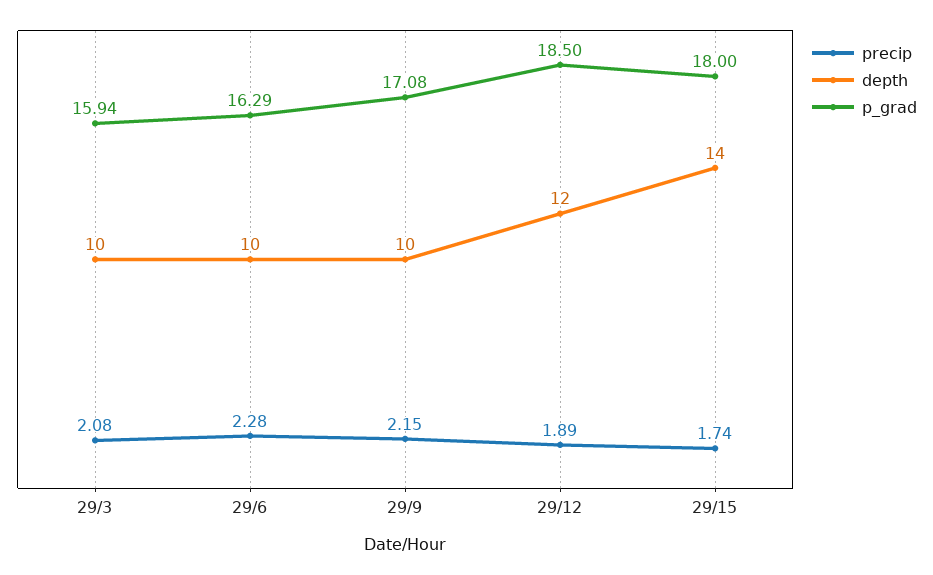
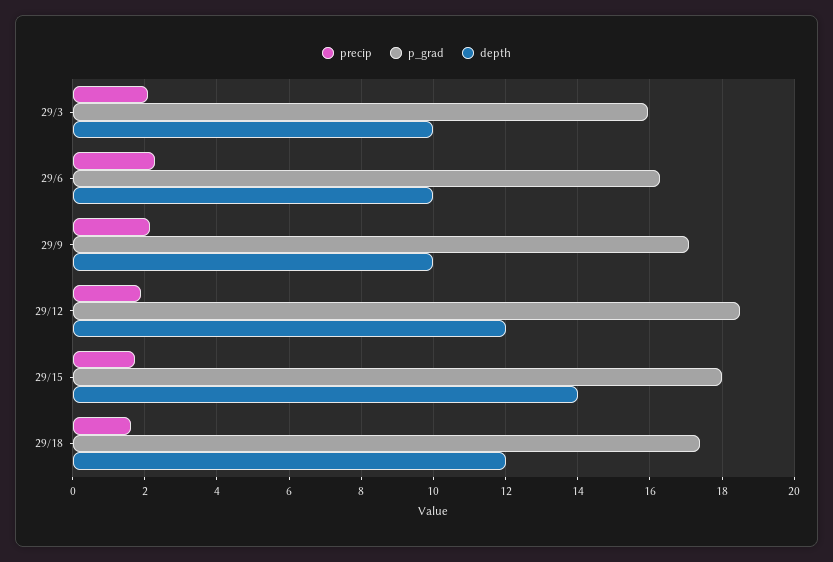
precip, 29/18: none -> 1.6
p_grad, 29/18: none -> 17.4
depth, 29/18: none -> 12

